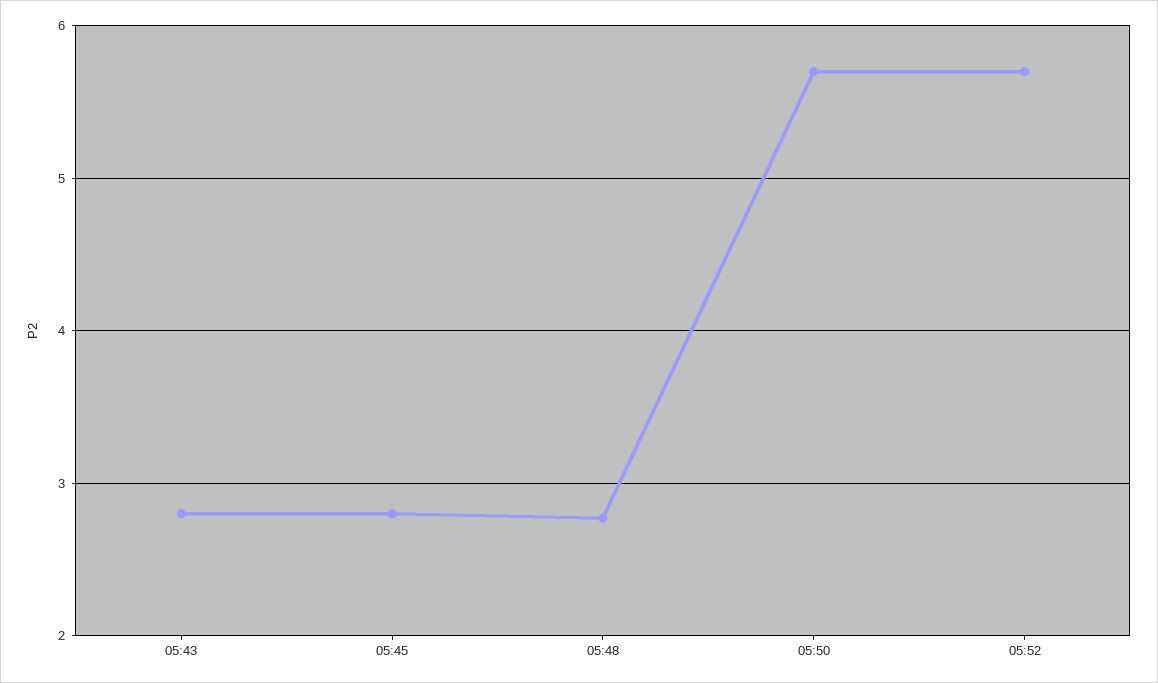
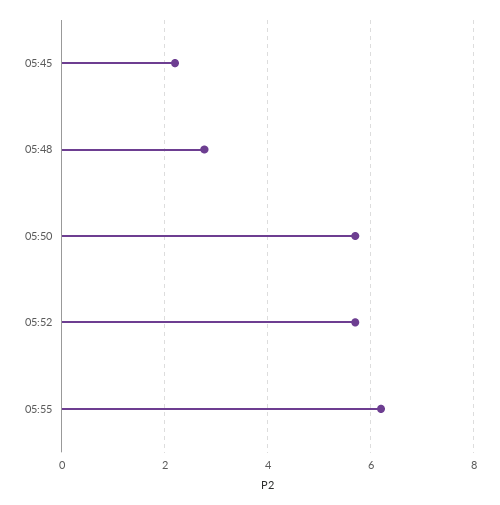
05:43: 2.8 -> none
05:45: 2.8 -> 2.2
05:55: none -> 6.2

